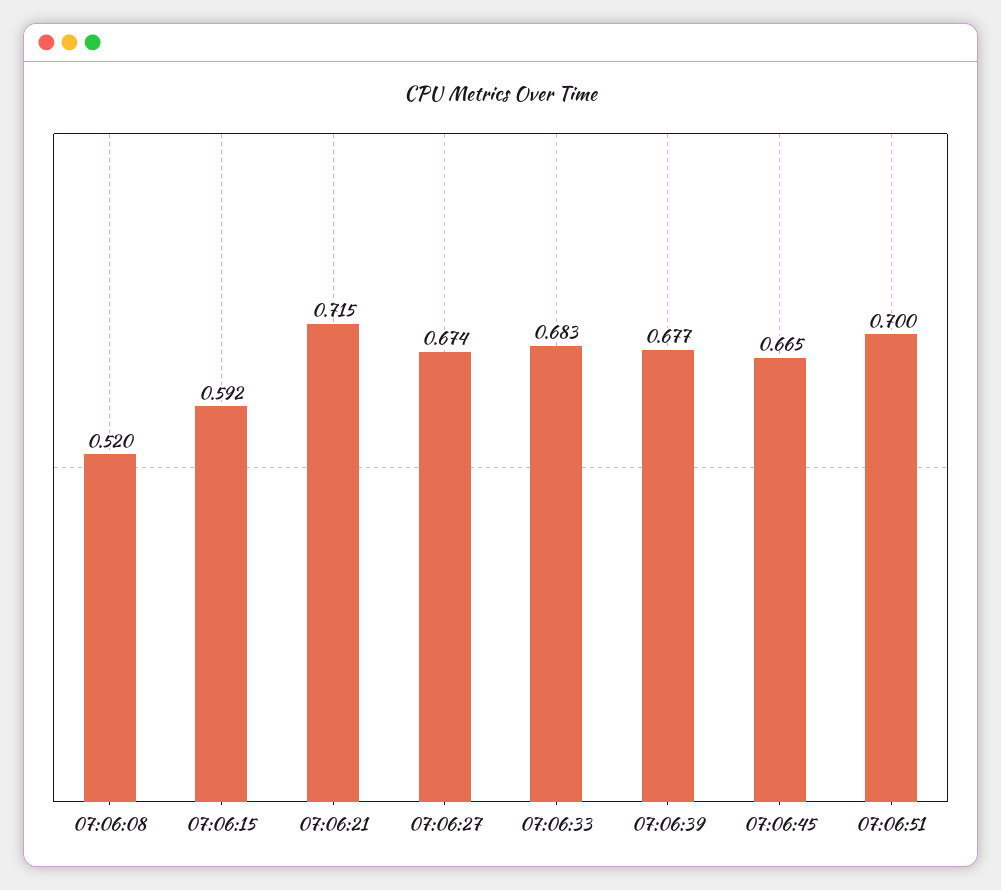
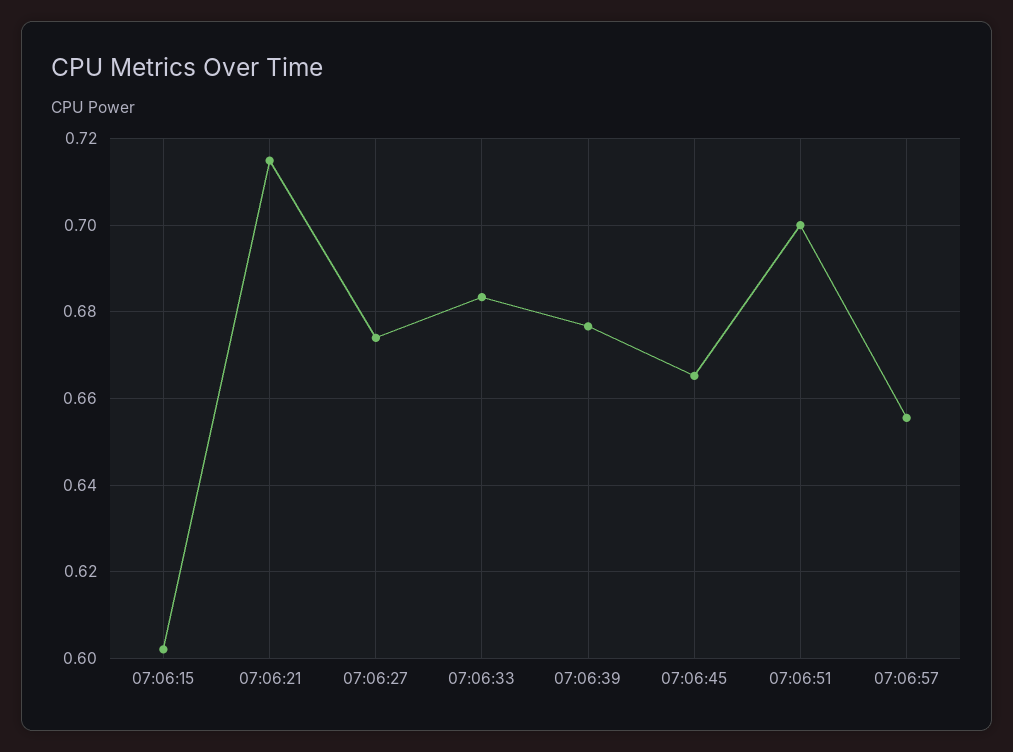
07:06:08: 0.52 -> none
07:06:15: 0.592 -> 0.602
07:06:57: none -> 0.656

